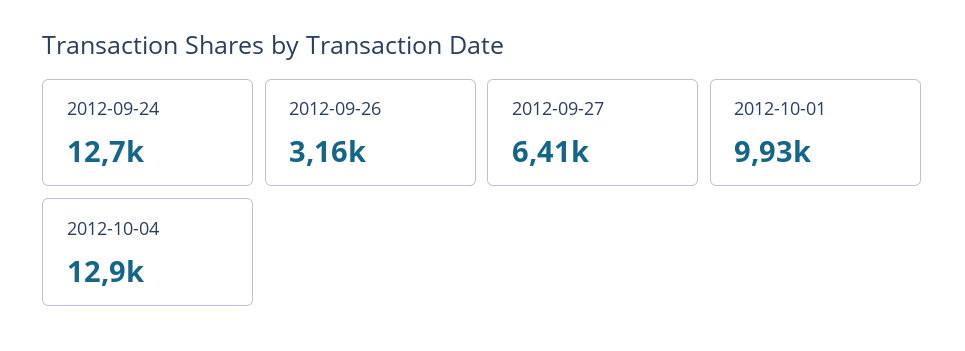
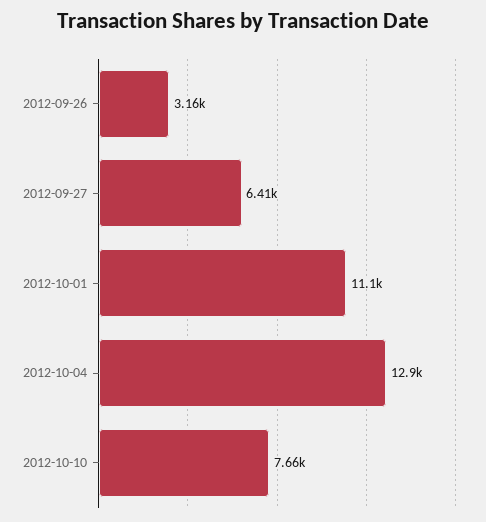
2012-09-24: 12700 -> none
2012-10-01: 9930 -> 11100
2012-10-10: none -> 7660

